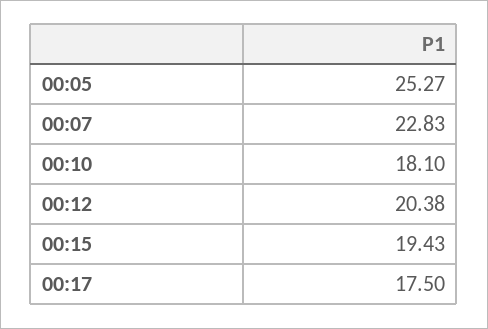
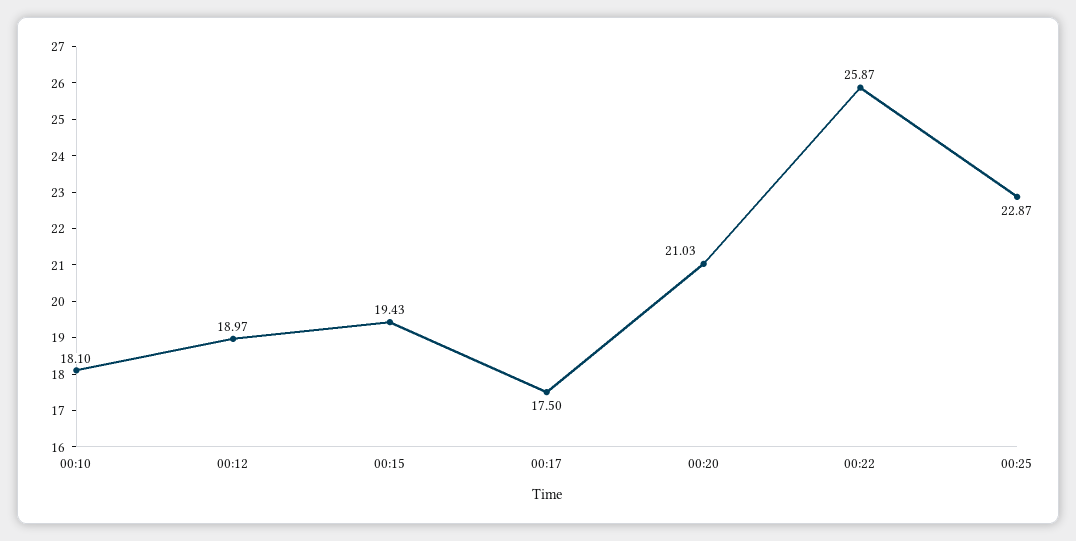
00:05: 25.27 -> none
00:07: 22.83 -> none
00:12: 20.38 -> 18.97
00:20: none -> 21.03
00:22: none -> 25.87
00:25: none -> 22.87

